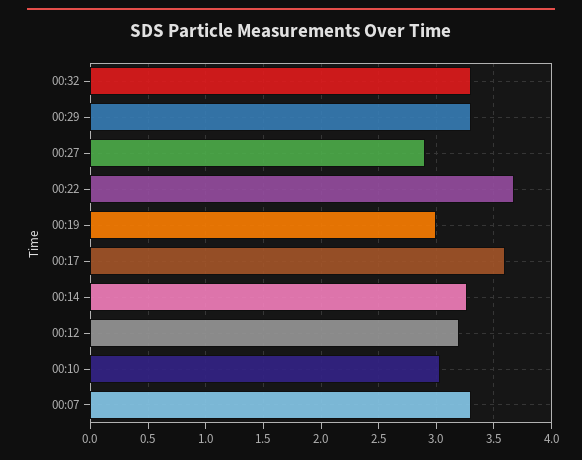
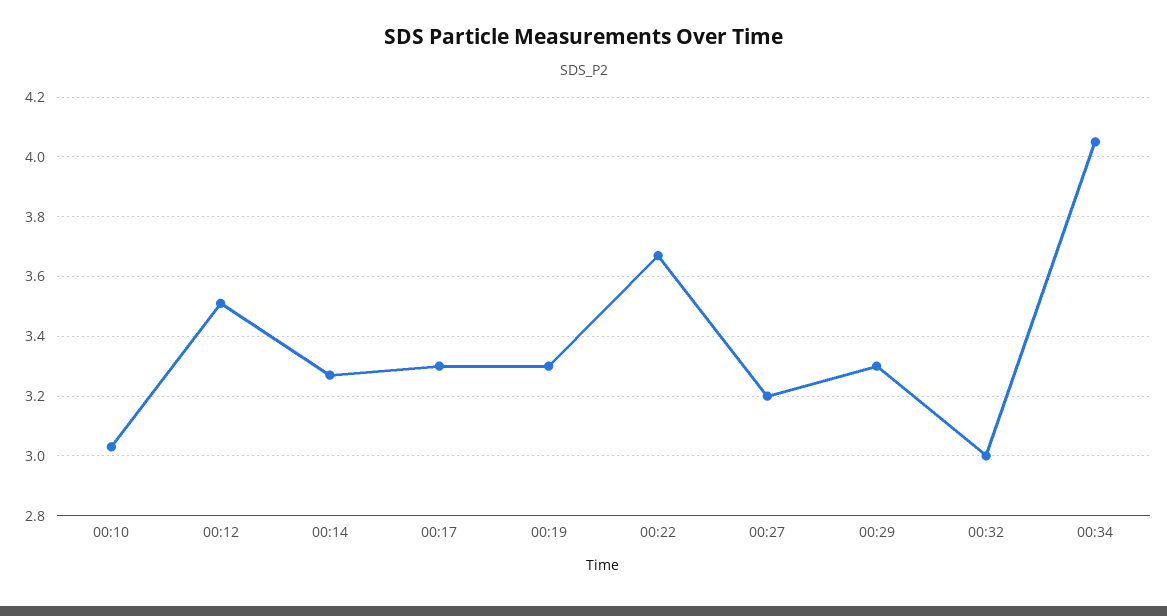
00:32: 3.3 -> 3
00:27: 2.9 -> 3.2
00:19: 3 -> 3.3
00:17: 3.6 -> 3.3
00:12: 3.2 -> 3.5
00:07: 3.3 -> none
00:34: none -> 4.05

